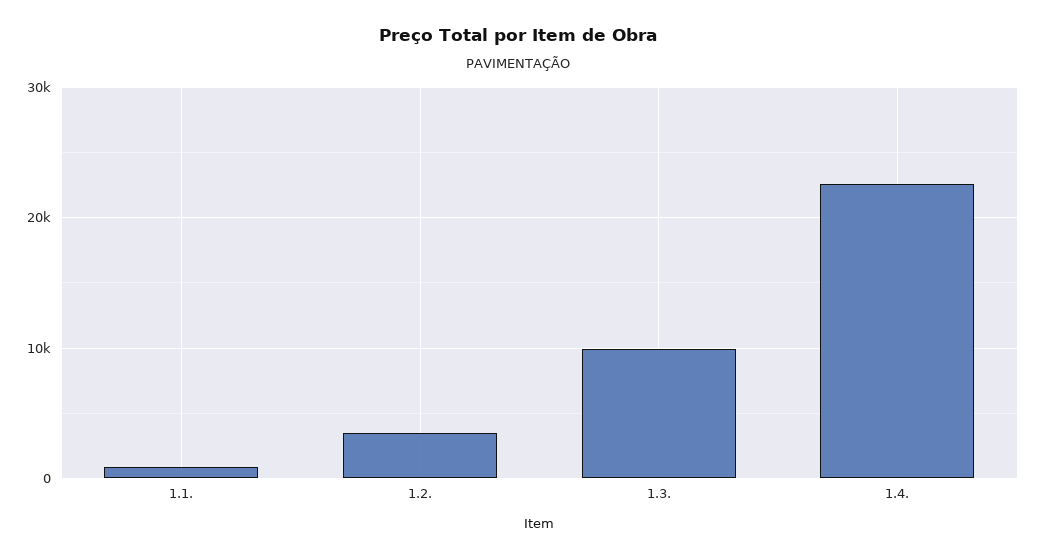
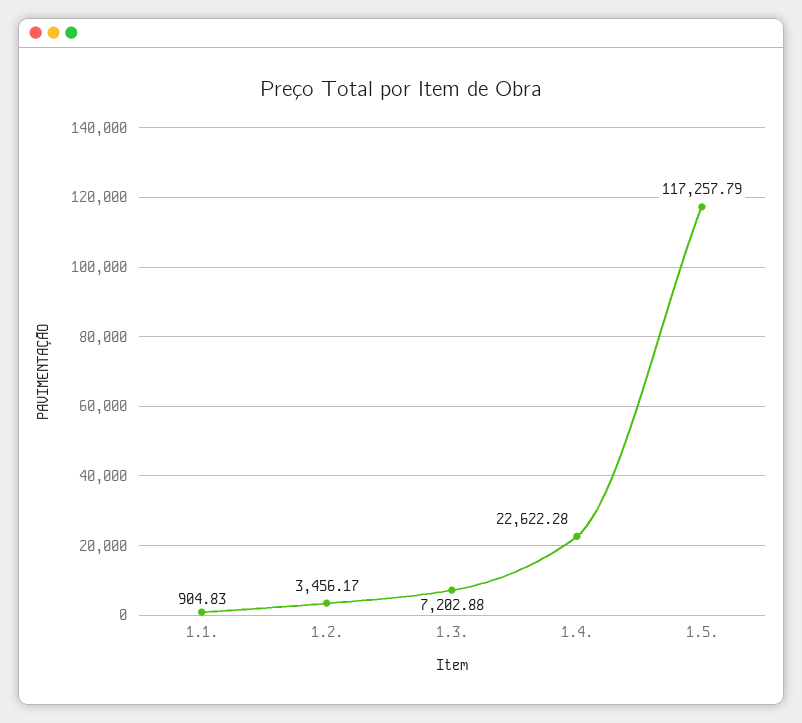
1.3.: 10000 -> 7202.88
1.5.: none -> 117257.79

